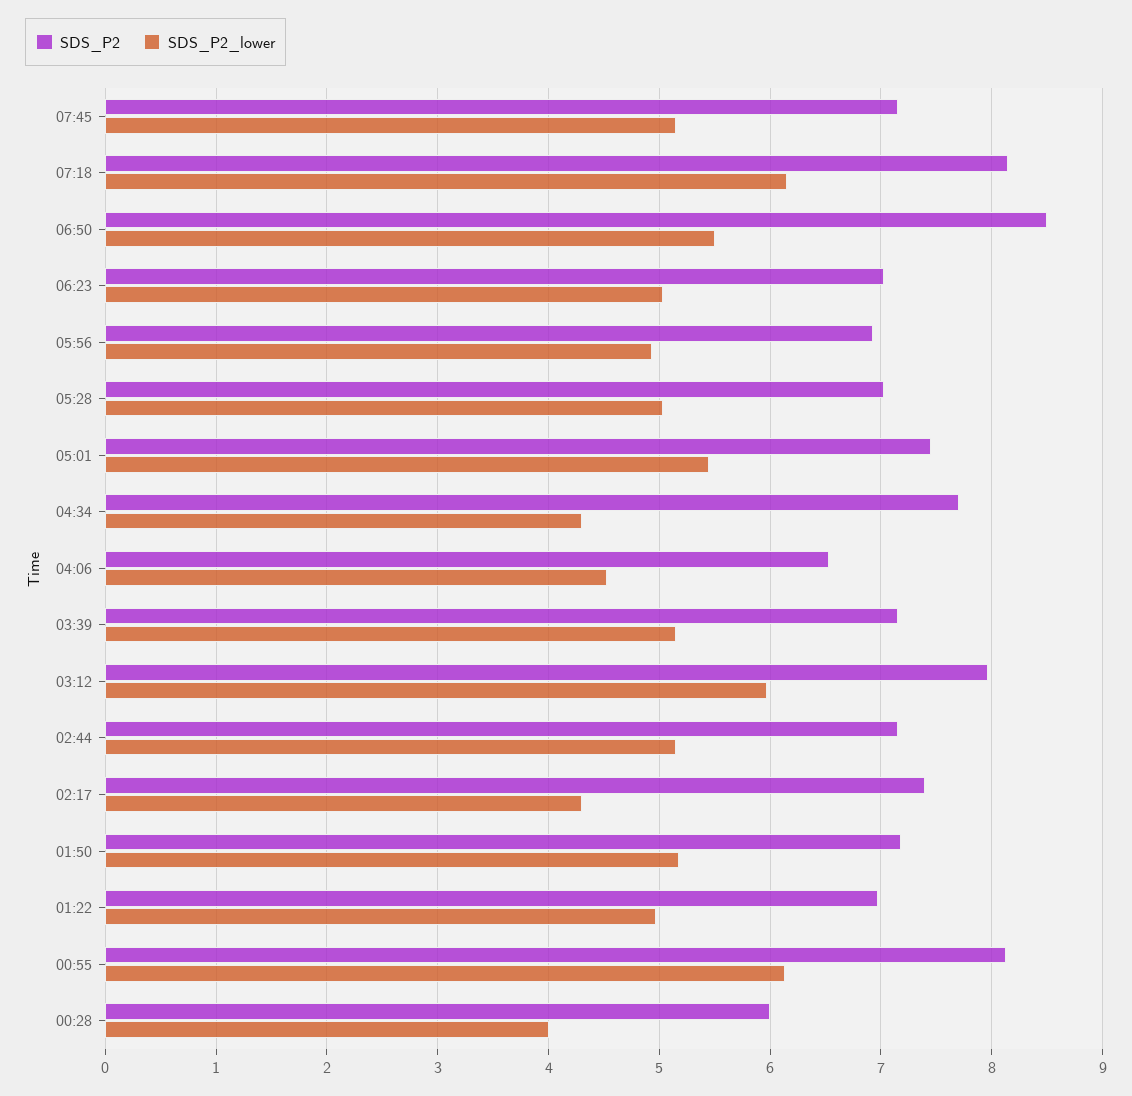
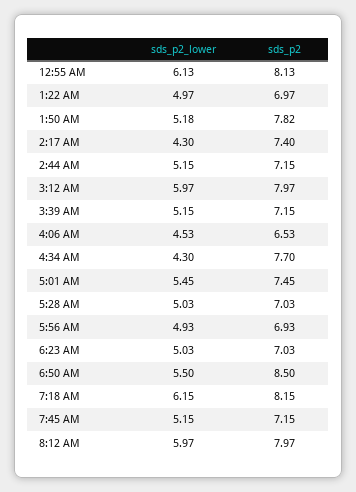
SDS_P2, 01:50: 7.2 -> 7.82
SDS_P2, 00:28: 6 -> none
SDS_P2_lower, 00:28: 4 -> none
SDS_P2_lower, 8:12 AM: none -> 5.97
SDS_P2, 8:12 AM: none -> 7.97

